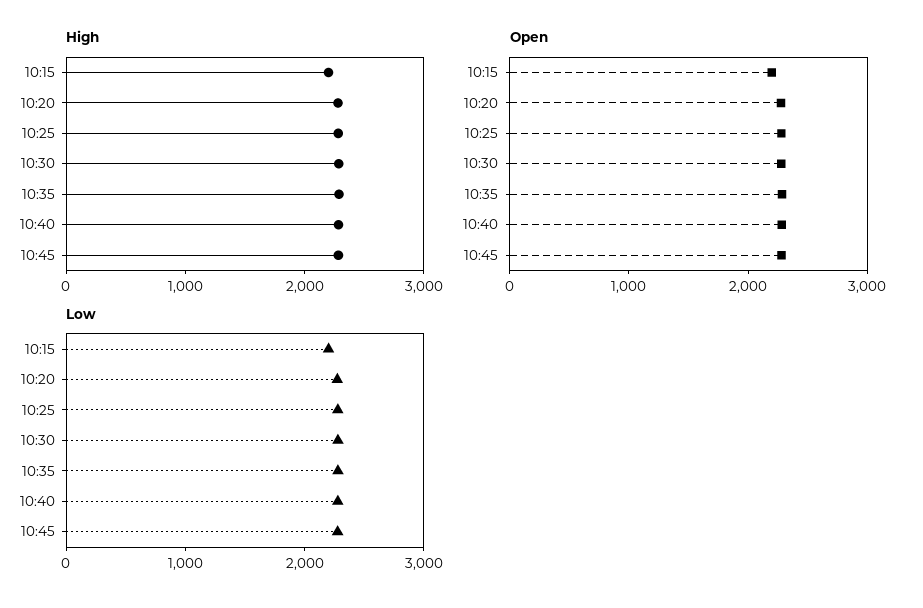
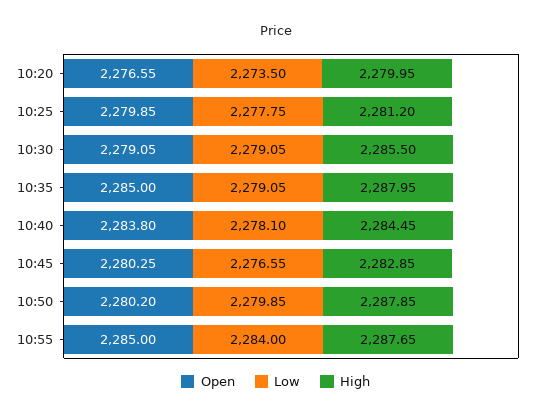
High, 10:15: 2200 -> none
Open, 10:15: 2200 -> none
Low, 10:15: 2200 -> none
Open, 10:50: none -> 2280.2
Low, 10:50: none -> 2279.85
High, 10:50: none -> 2287.85
Open, 10:55: none -> 2285
Low, 10:55: none -> 2284
High, 10:55: none -> 2287.65

